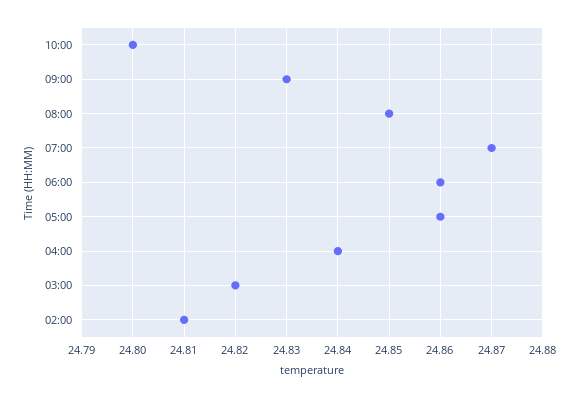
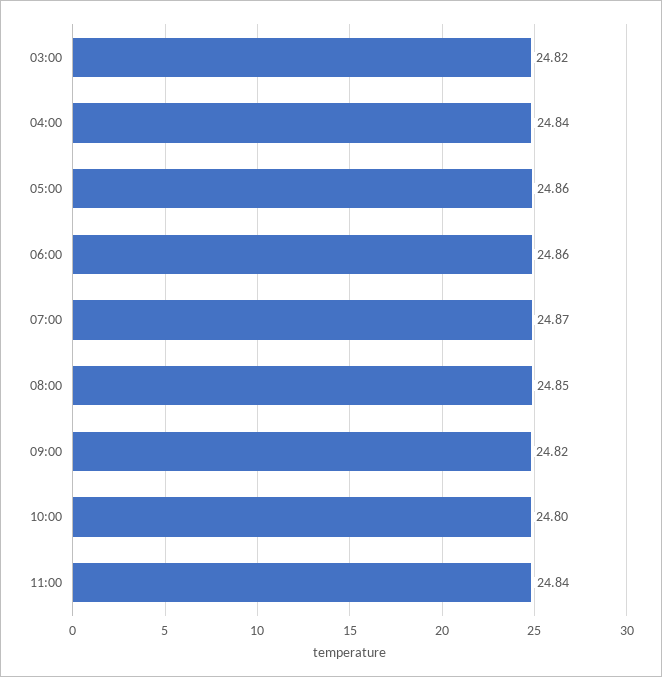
09:00: 24.83 -> 24.82
02:00: 24.81 -> none
11:00: none -> 24.84

